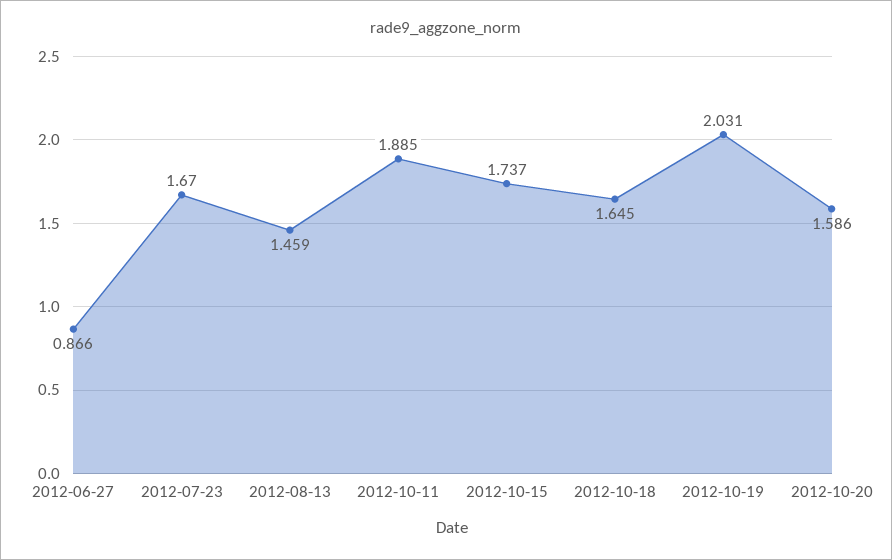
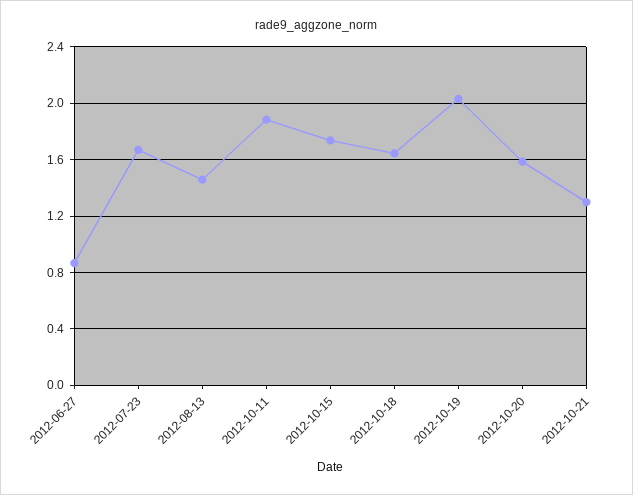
2012-10-21: none -> 1.3

